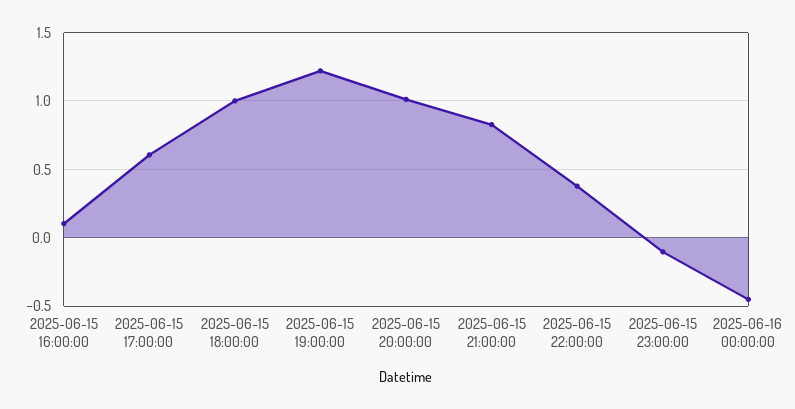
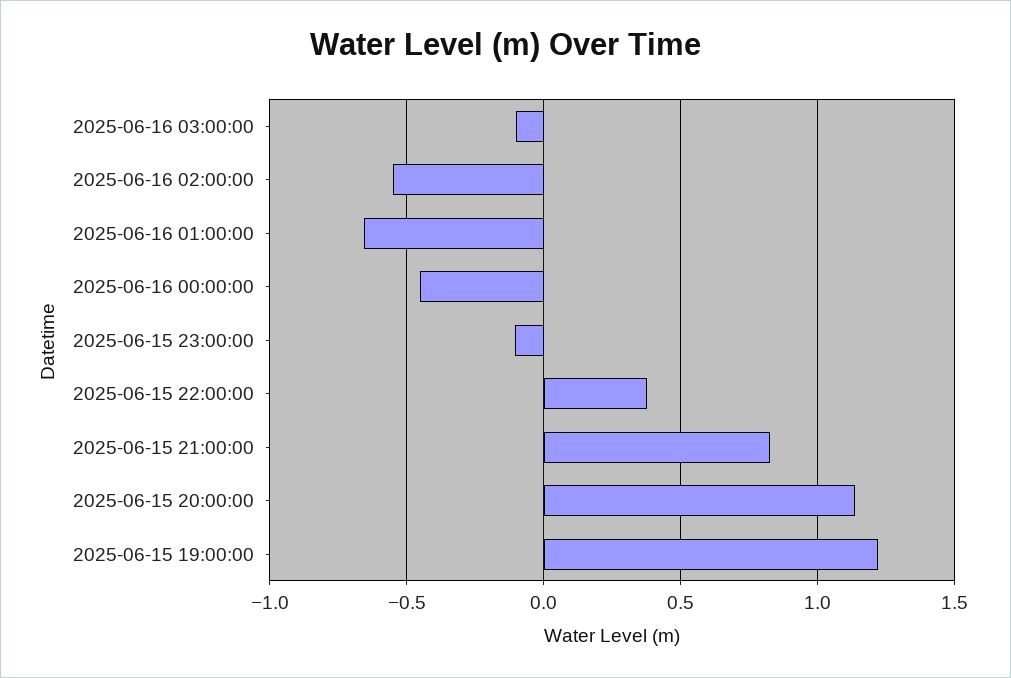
2025-06-15 16:00:00: 0.1 -> none
2025-06-15 17:00:00: 0.6 -> none
2025-06-15 18:00:00: 1 -> none
2025-06-15 20:00:00: 1 -> 1.15
2025-06-16 03:00:00: none -> -0.1
2025-06-16 02:00:00: none -> -0.55
2025-06-16 01:00:00: none -> -0.65

